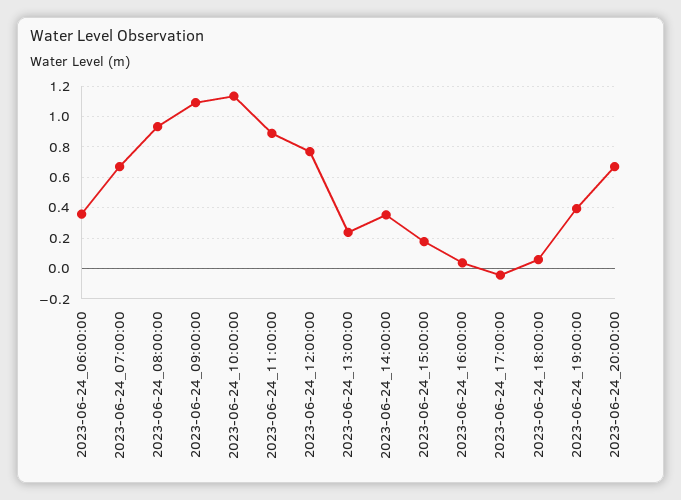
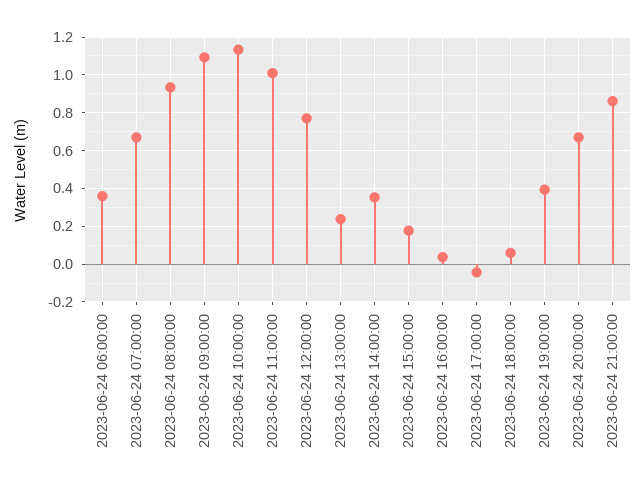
2023-06-24_11:00:00: 0.9 -> 1
2023-06-24 21:00:00: none -> 0.85

